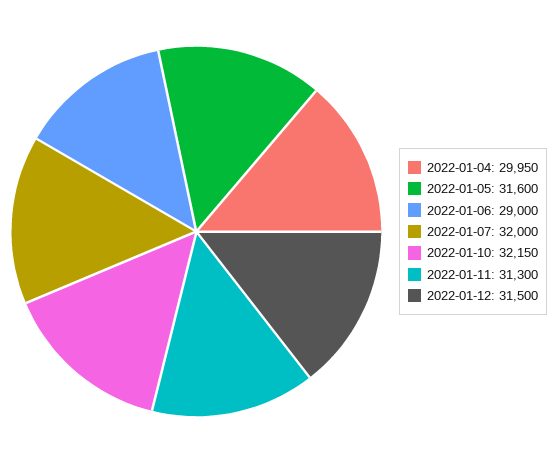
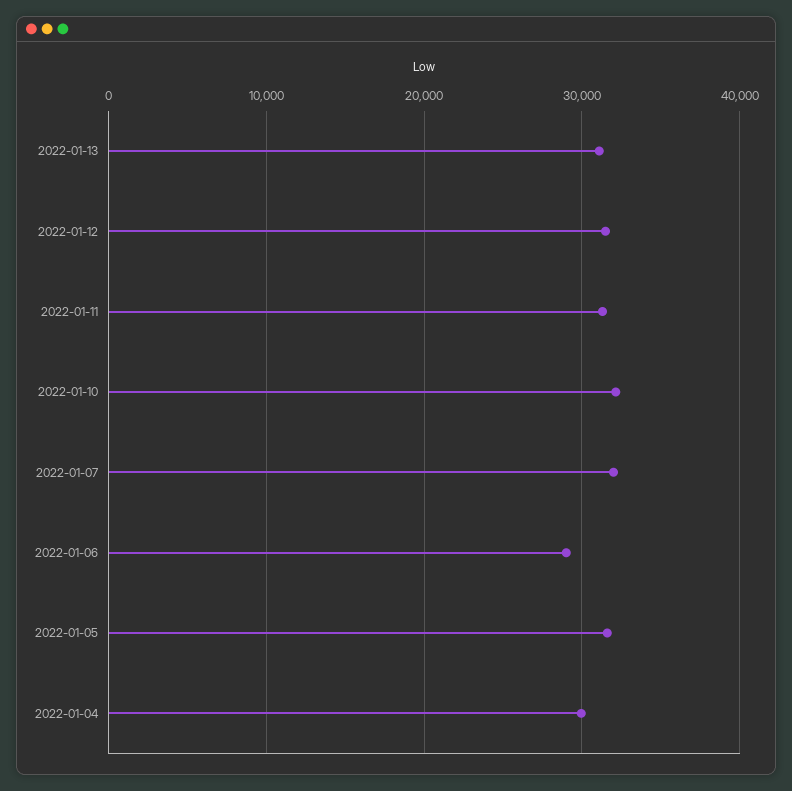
2022-01-13: none -> 31000

